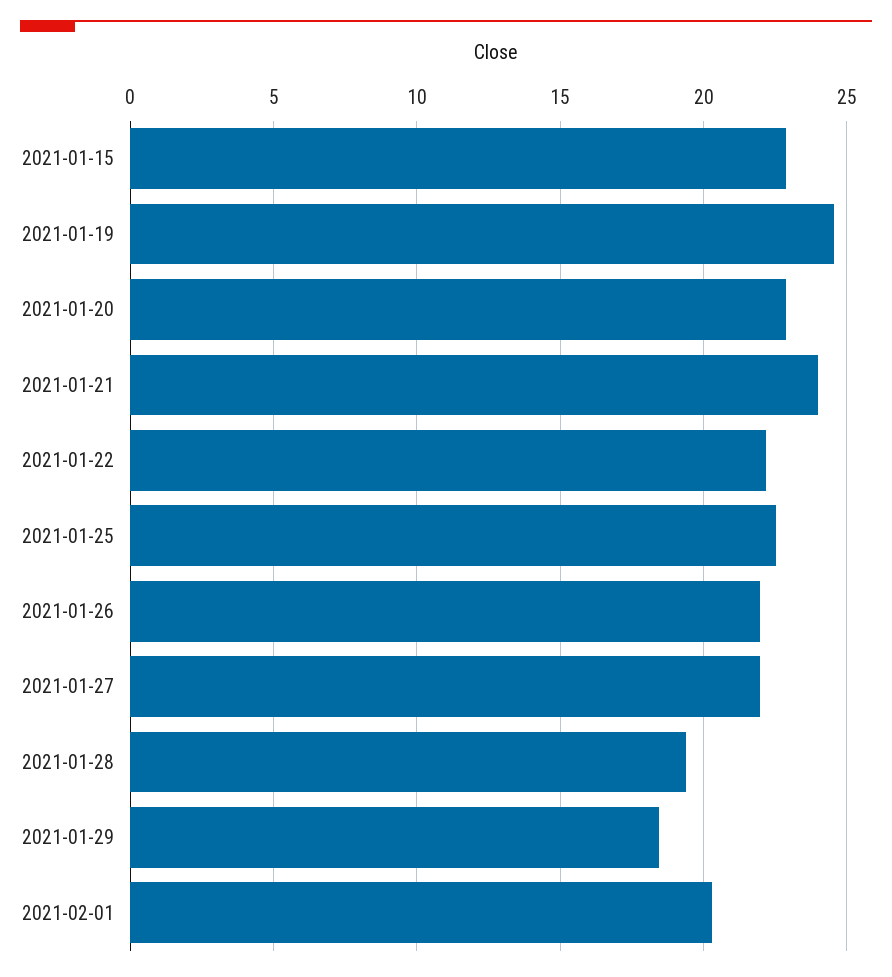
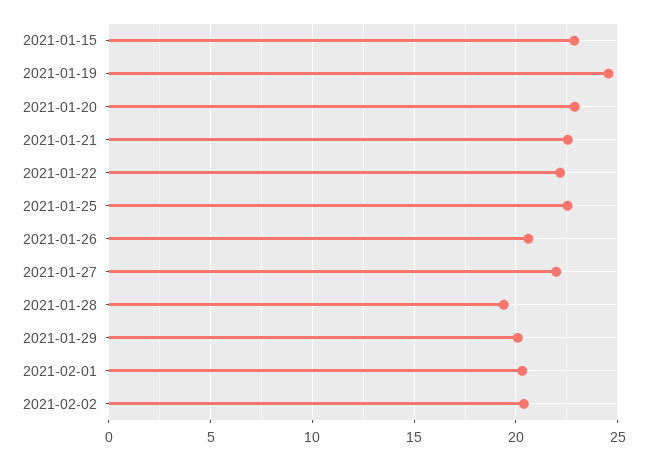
2021-01-21: 24 -> 22.5
2021-01-26: 22 -> 20.5
2021-01-29: 18.5 -> 20
2021-02-02: none -> 20.5

